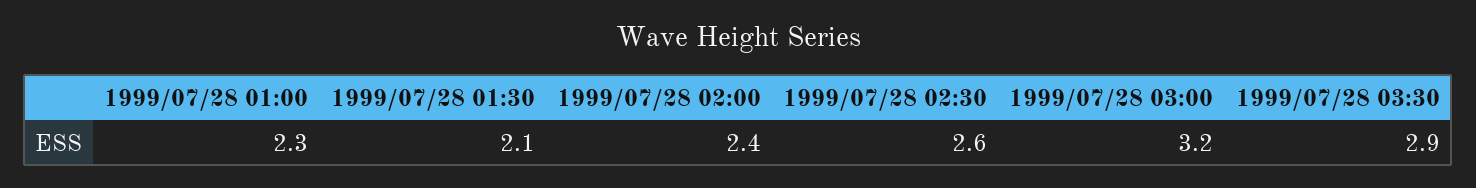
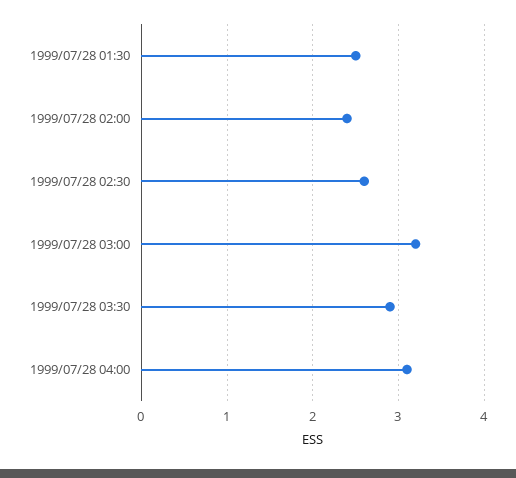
1999/07/28 01:00: 2.3 -> none
1999/07/28 01:30: 2.1 -> 2.5
1999/07/28 04:00: none -> 3.1

